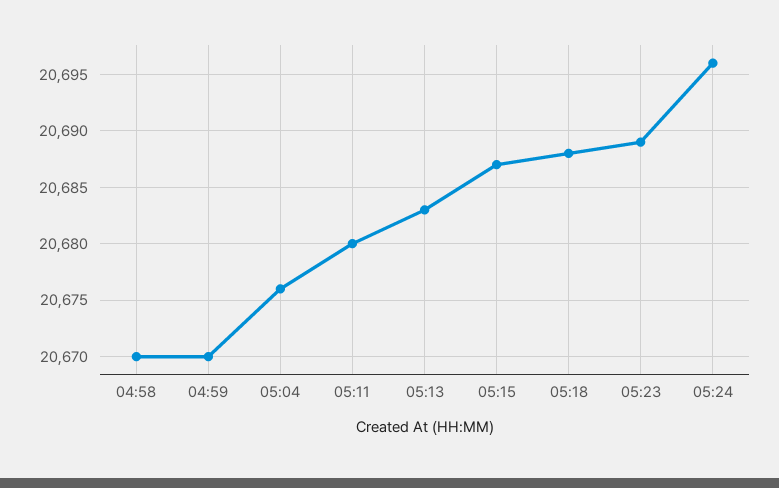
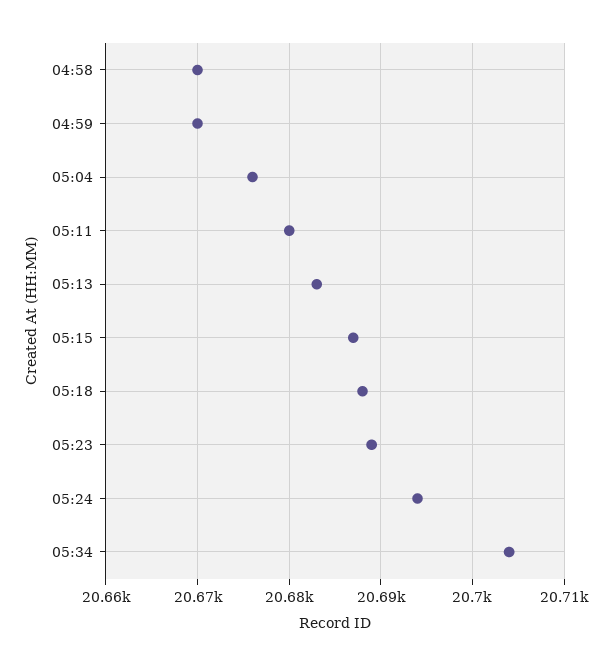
05:24: 20696 -> 20694
05:34: none -> 20704

